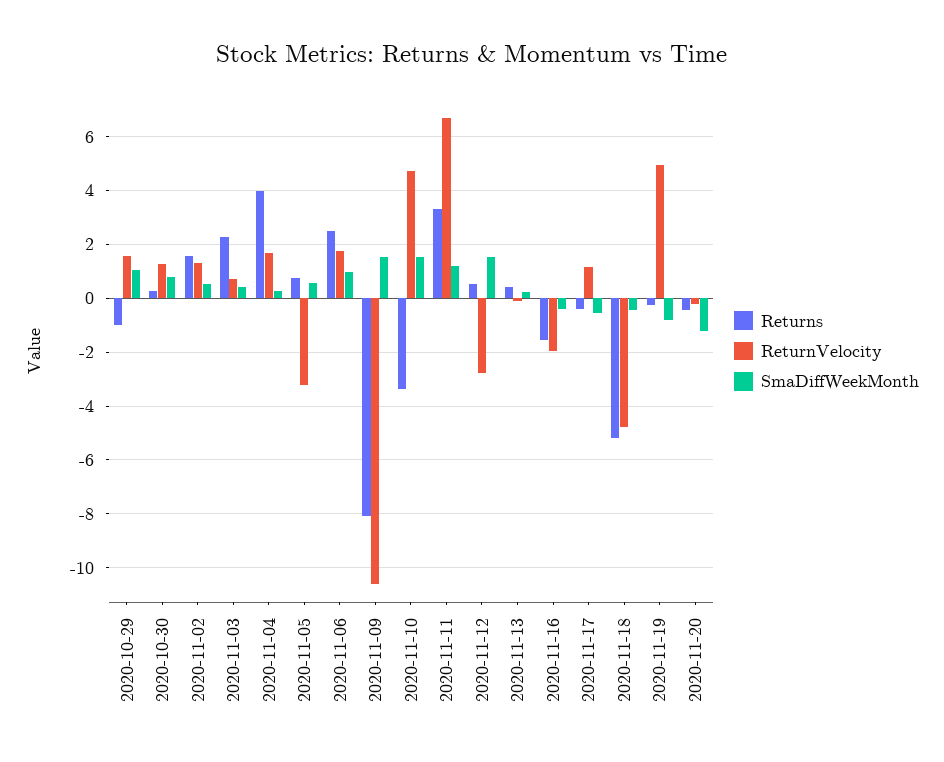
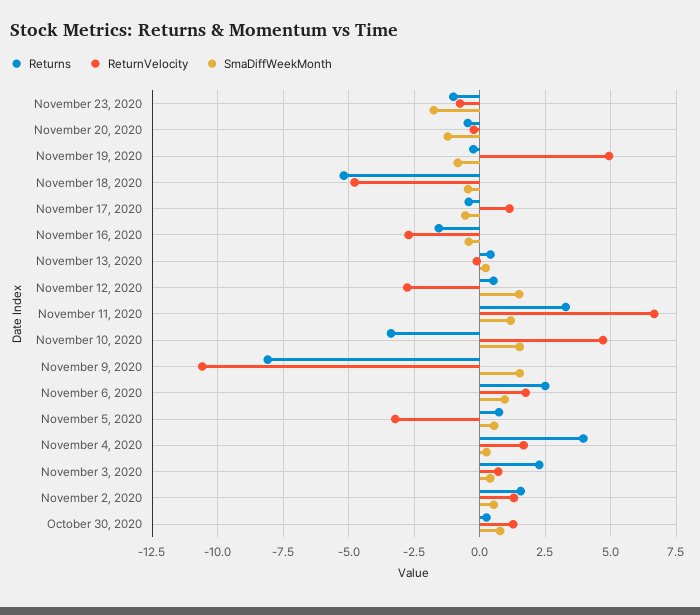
Returns, 2020-10-29: -1 -> none
ReturnVelocity, 2020-10-29: 1.5 -> none
SmaDiffWeekMonth, 2020-10-29: 1 -> none
ReturnVelocity, 2020-11-16: -2 -> -2.75
Returns, November 23, 2020: none -> -1
ReturnVelocity, November 23, 2020: none -> -0.75
SmaDiffWeekMonth, November 23, 2020: none -> -1.75

